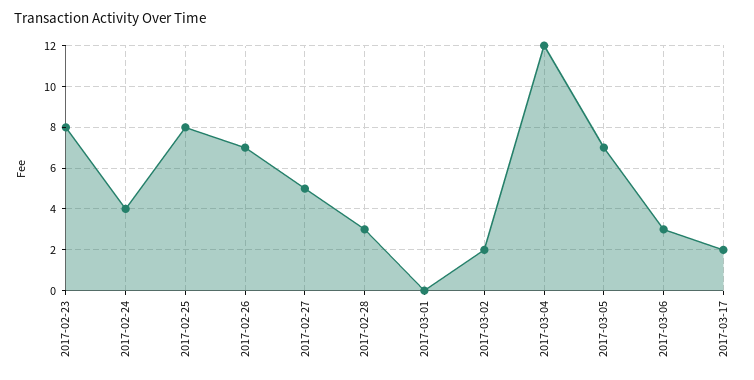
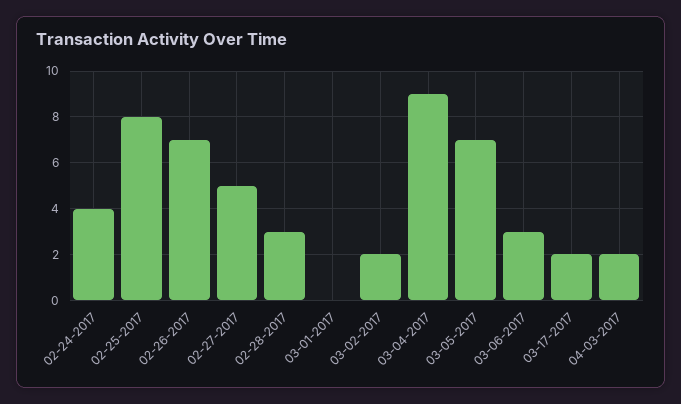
2017-02-23: 8 -> none
2017-03-04: 12 -> 9
04-03-2017: none -> 2

